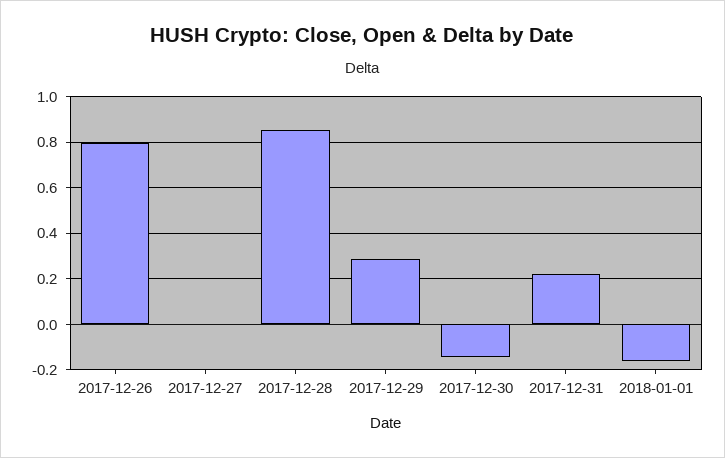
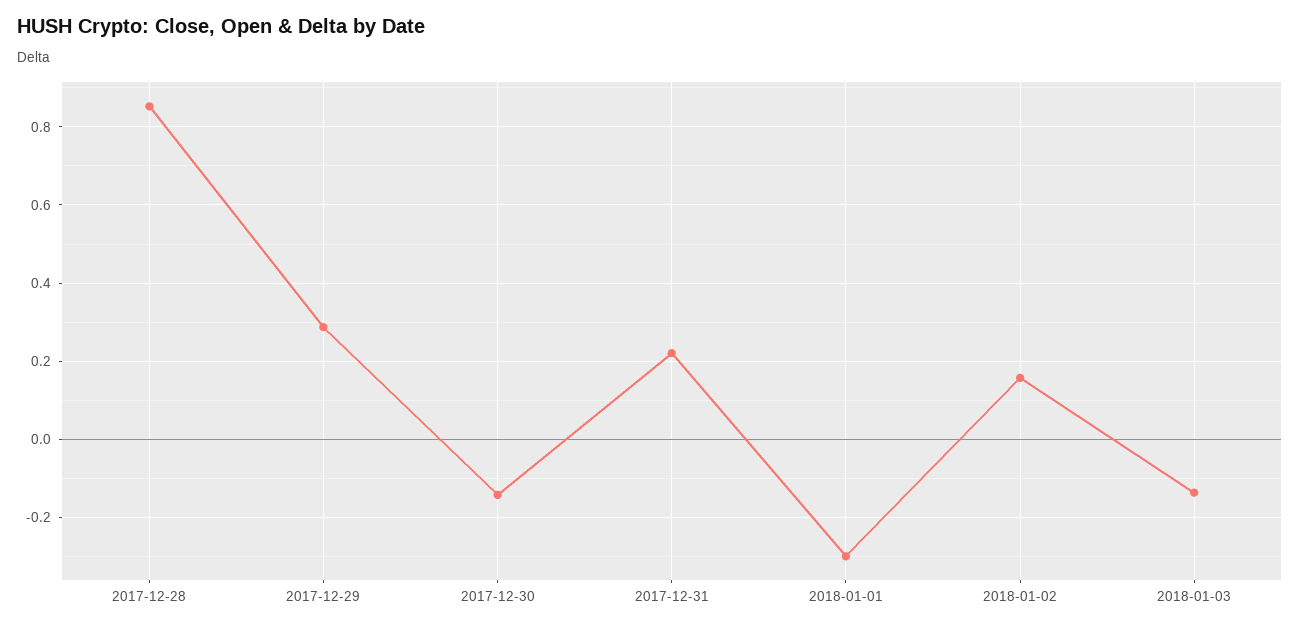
2017-12-26: 0.8 -> none
2017-12-27: 0 -> none
2018-01-01: -0.15 -> -0.3
2018-01-02: none -> 0.16
2018-01-03: none -> -0.14

